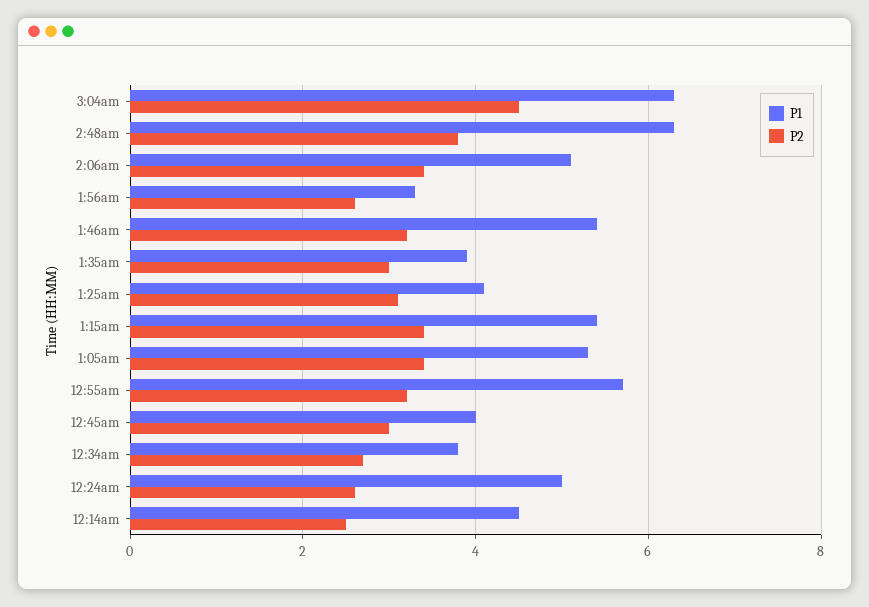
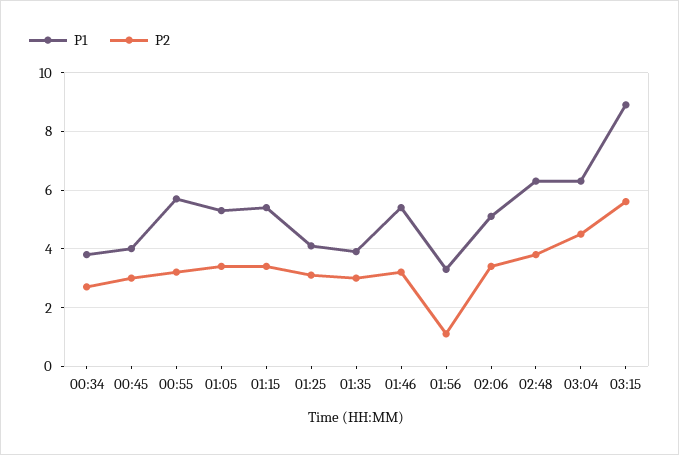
P2, 1:56am: 2.5 -> 1
P1, 12:24am: 5 -> none
P2, 12:24am: 2.5 -> none
P1, 12:14am: 4.5 -> none
P2, 12:14am: 2.5 -> none
P1, 03:15: none -> 9
P2, 03:15: none -> 5.5

